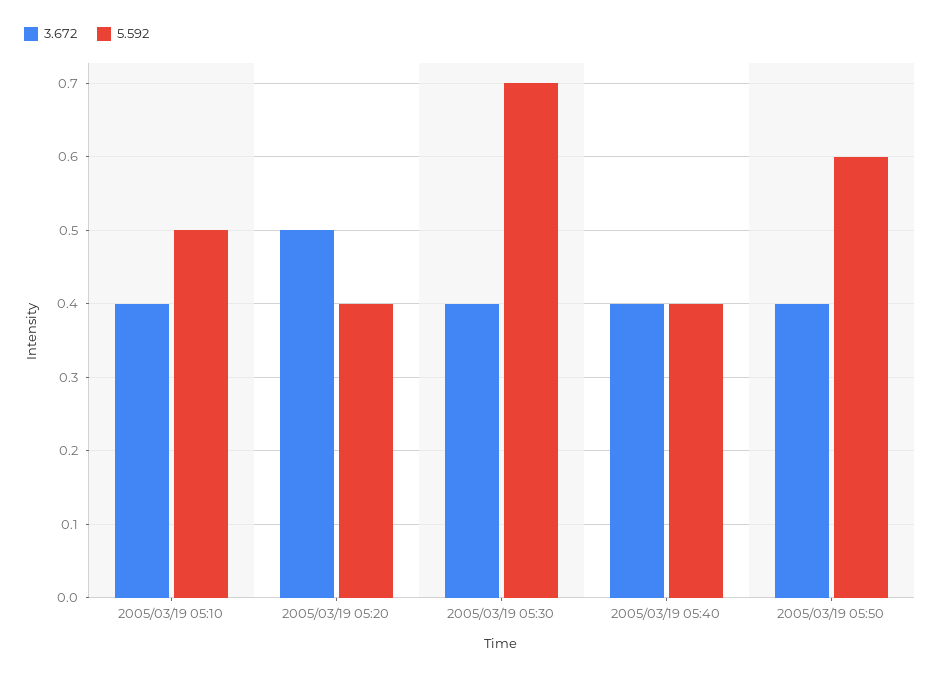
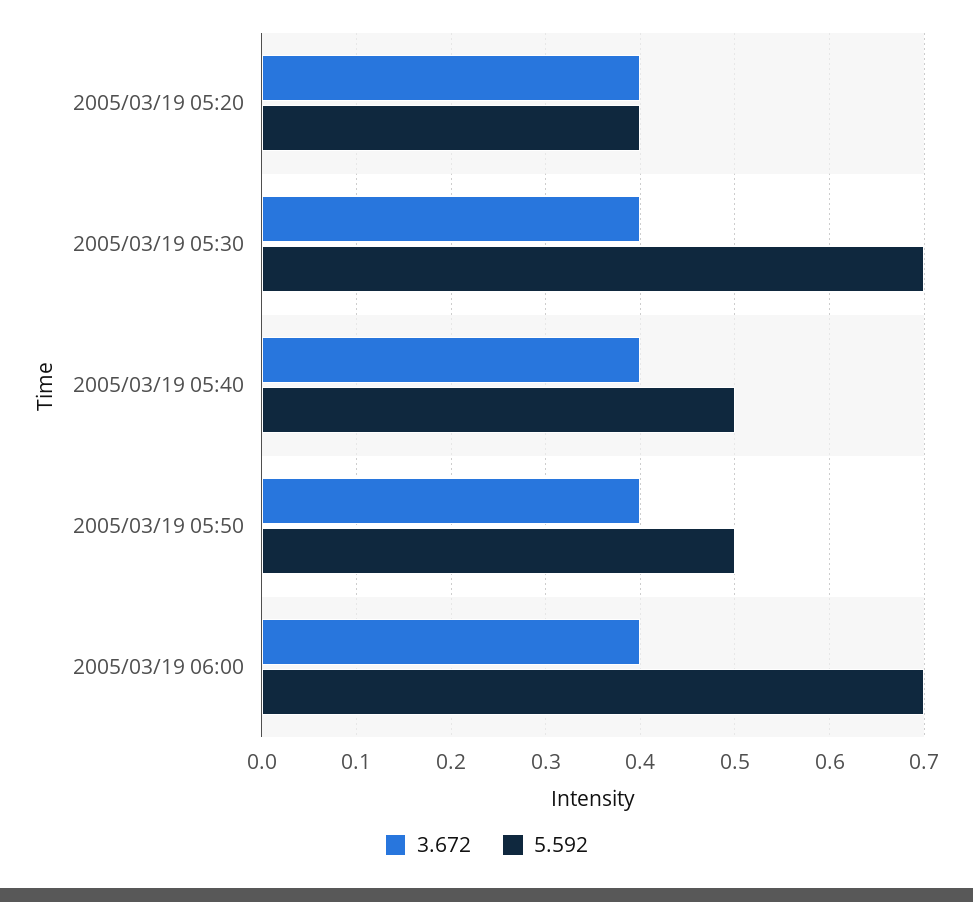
3.672, 2005/03/19 05:10: 0.4 -> none
5.592, 2005/03/19 05:10: 0.5 -> none
3.672, 2005/03/19 05:20: 0.5 -> 0.4
5.592, 2005/03/19 05:40: 0.4 -> 0.5
5.592, 2005/03/19 05:50: 0.6 -> 0.5
3.672, 2005/03/19 06:00: none -> 0.4
5.592, 2005/03/19 06:00: none -> 0.7

